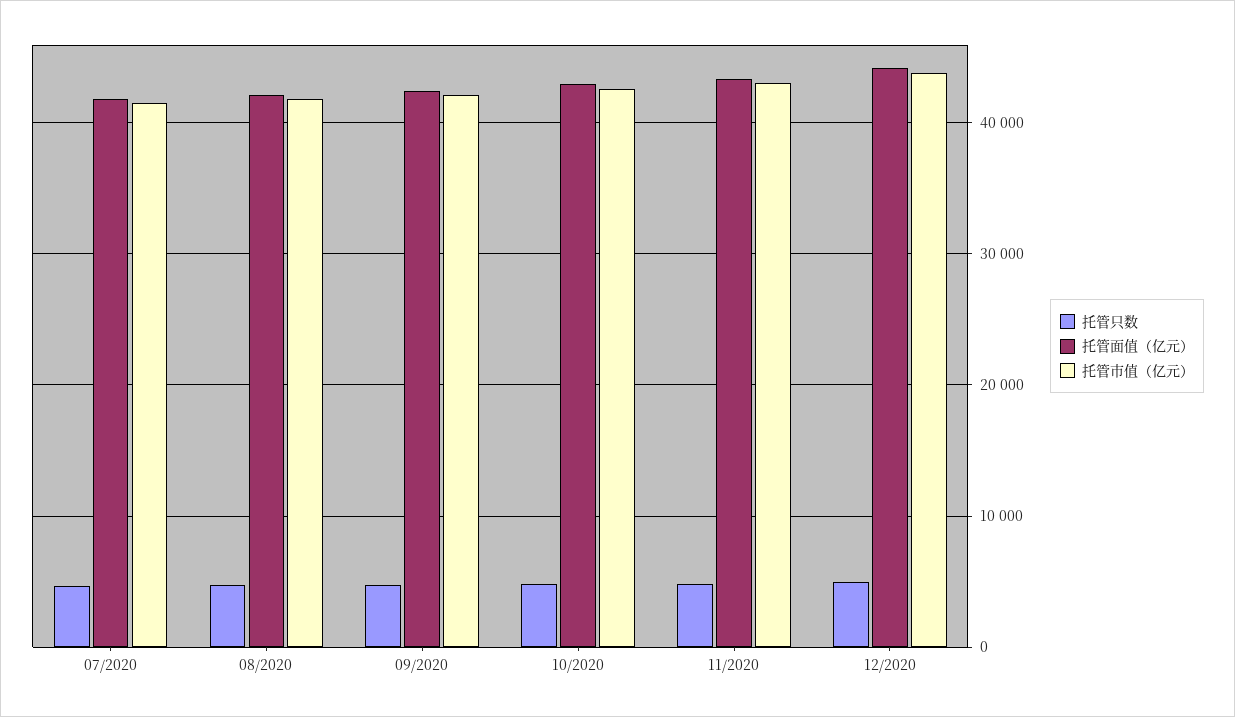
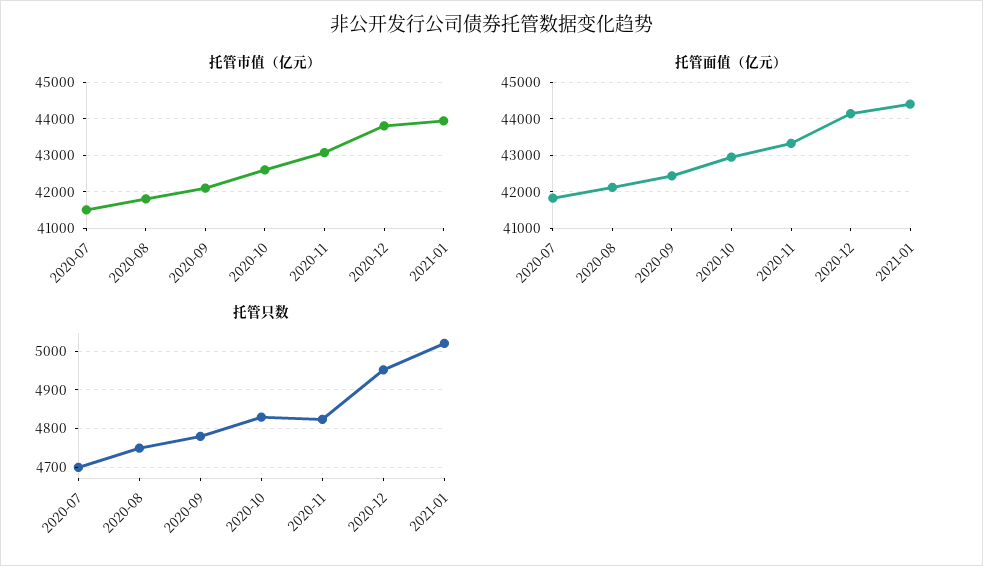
托管市值（亿元）, 2021-01: none -> 44000
托管面值（亿元）, 2021-01: none -> 44400
托管只数, 2021-01: none -> 5020

